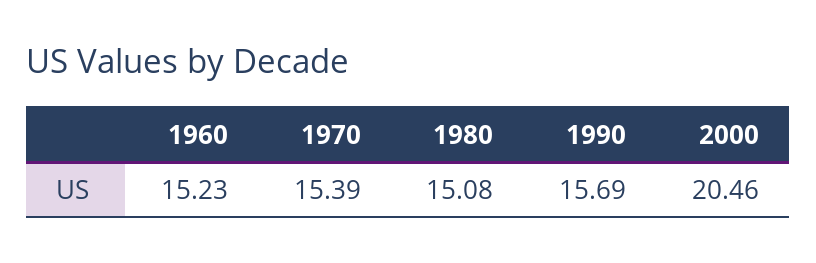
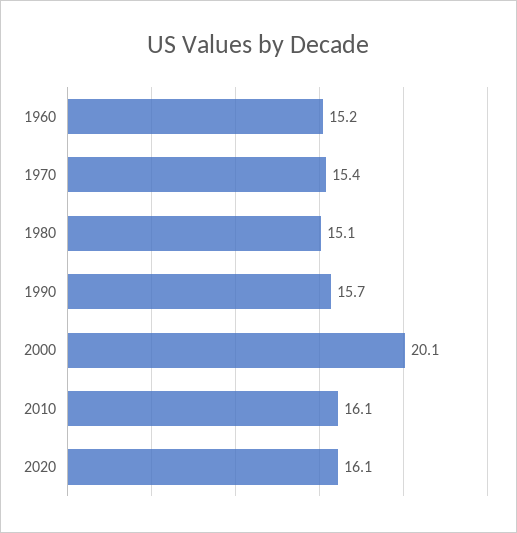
2000: 20.46 -> 20.1
2010: none -> 16.1
2020: none -> 16.1

